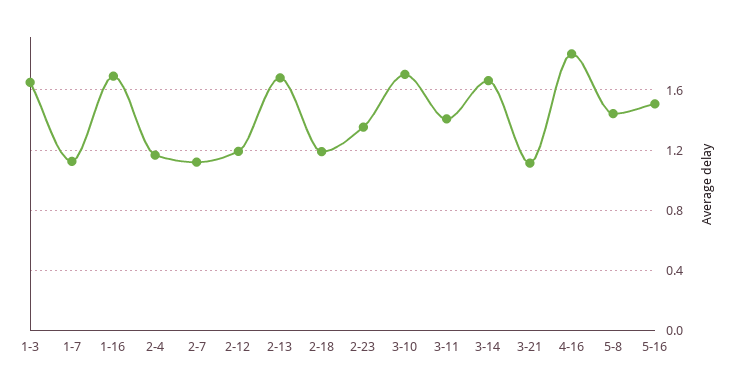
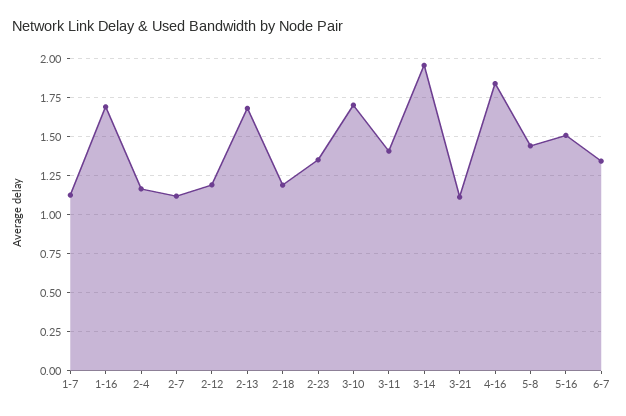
1-3: 1.65 -> none
3-14: 1.65 -> 1.95
6-7: none -> 1.35

